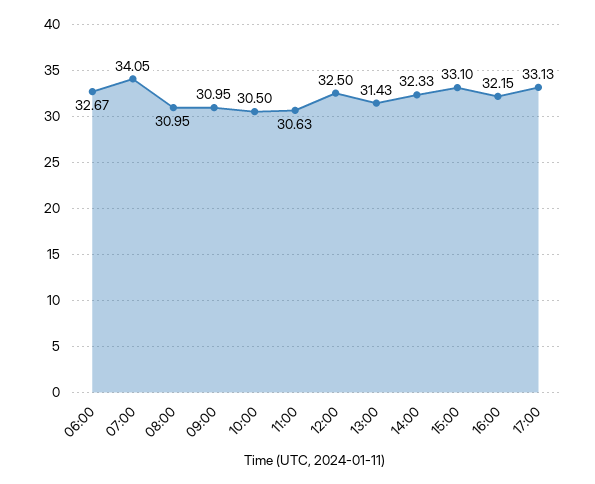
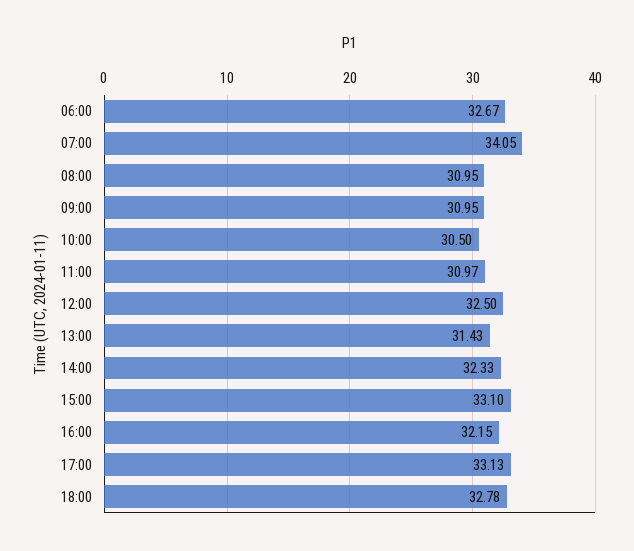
11:00: 30.63 -> 30.97
18:00: none -> 32.78

